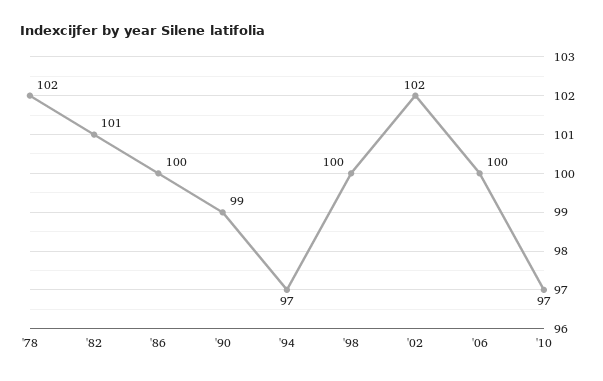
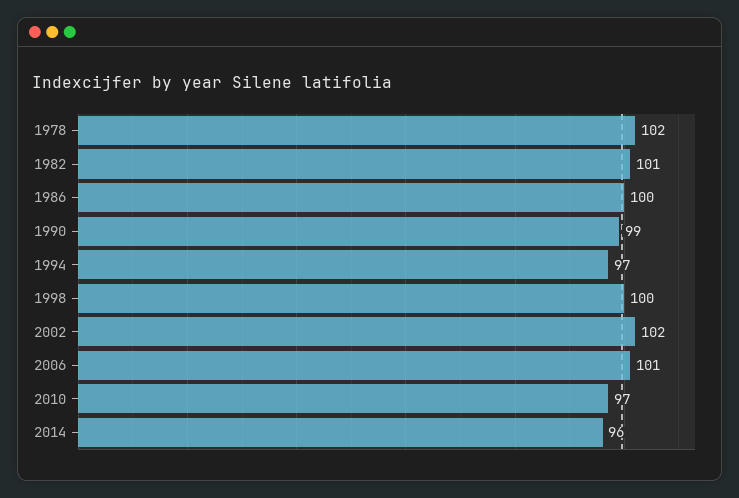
'06: 100 -> 101
2014: none -> 96

